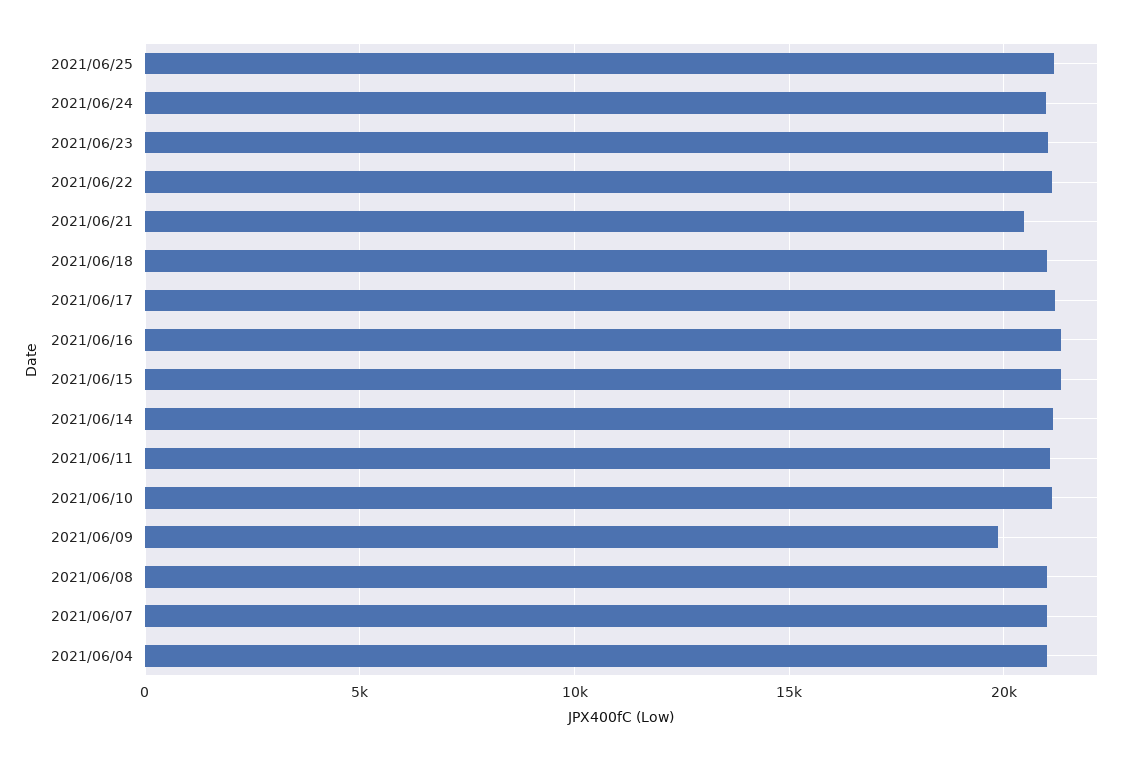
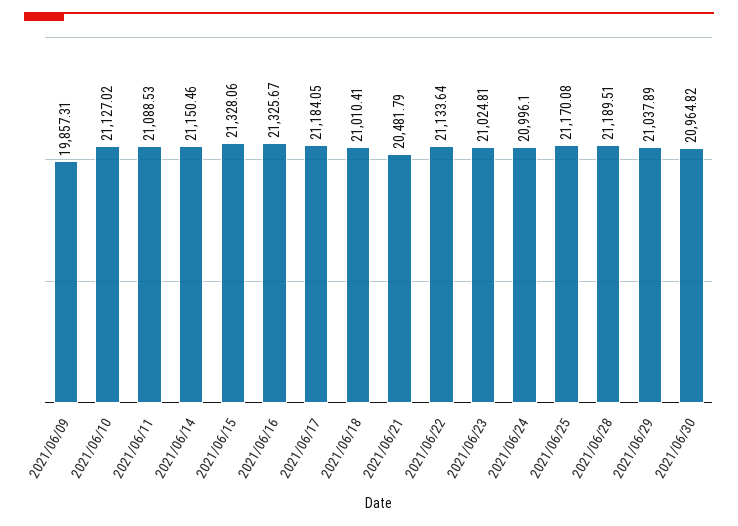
2021/06/08: 21000 -> none
2021/06/07: 21000 -> none
2021/06/04: 21000 -> none
2021/06/28: none -> 21189.51
2021/06/29: none -> 21037.89
2021/06/30: none -> 20964.82

